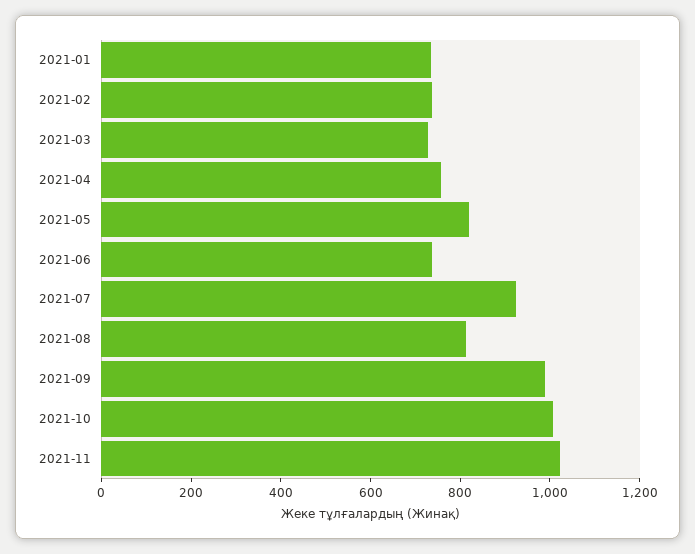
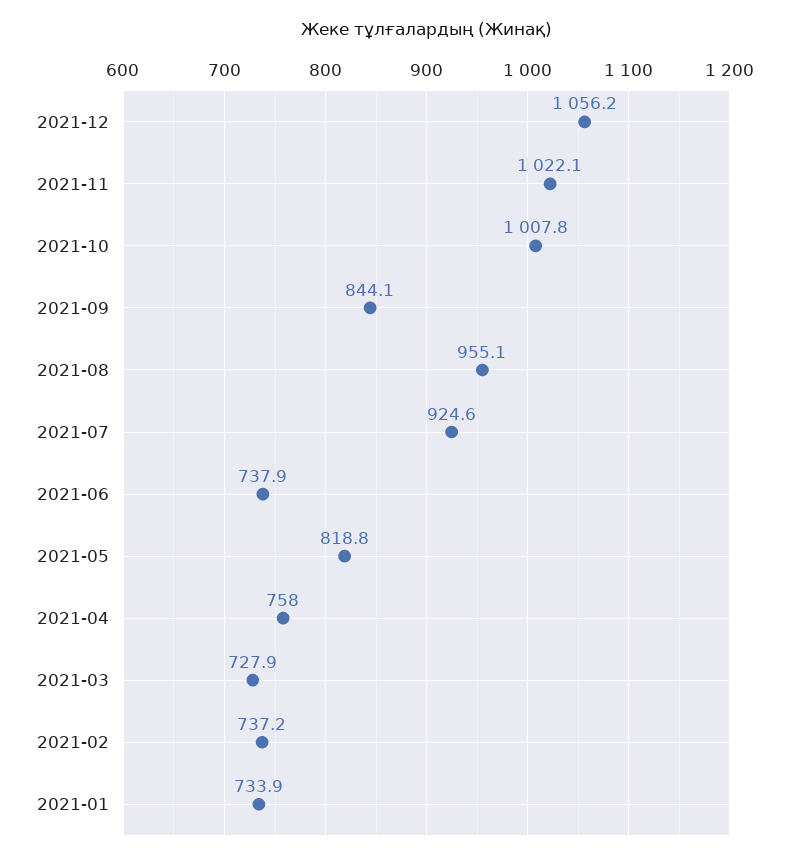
2021-08: 800 -> 955.1
2021-09: 1000 -> 844.1
2021-12: none -> 1056.2

